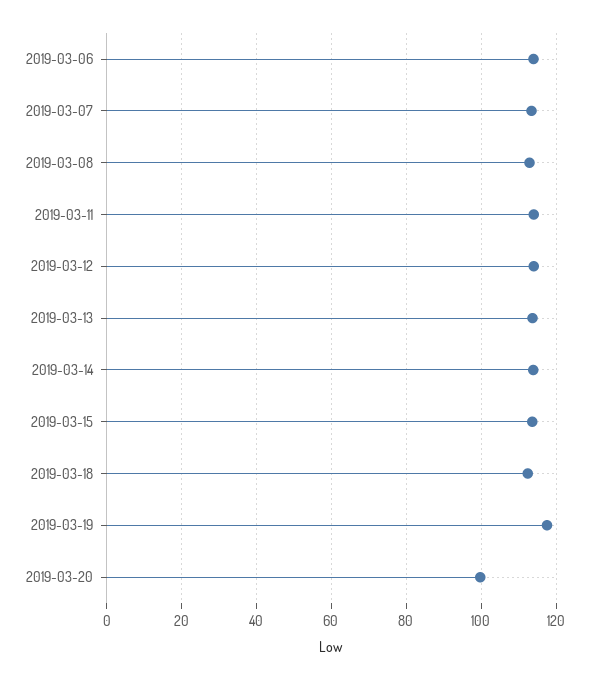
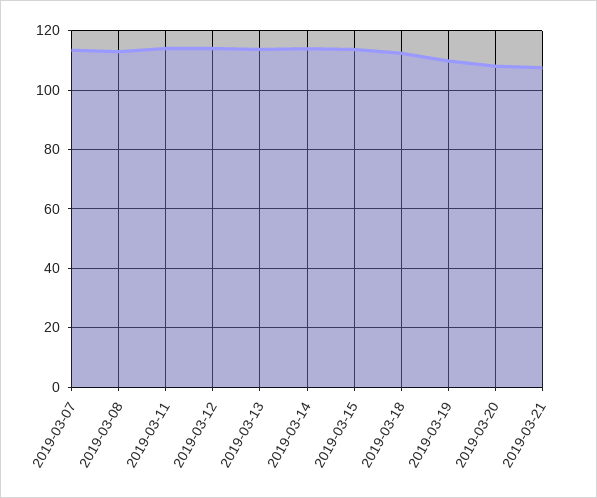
2019-03-06: 114 -> none
2019-03-19: 118 -> 110
2019-03-20: 100 -> 107.5
2019-03-21: none -> 107.5

